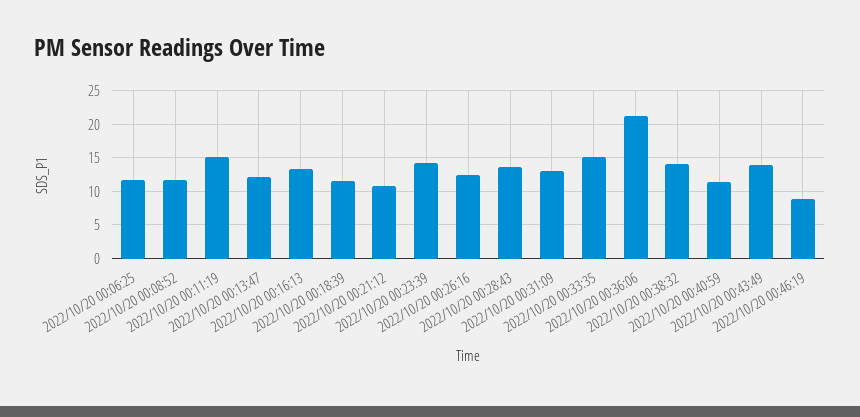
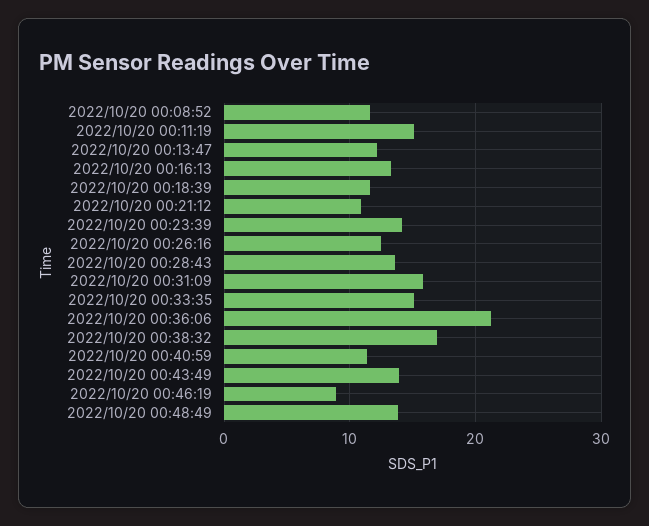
2022/10/20 00:06:25: 12 -> none
2022/10/20 00:31:09: 13 -> 16
2022/10/20 00:38:32: 14 -> 17
2022/10/20 00:48:49: none -> 14

